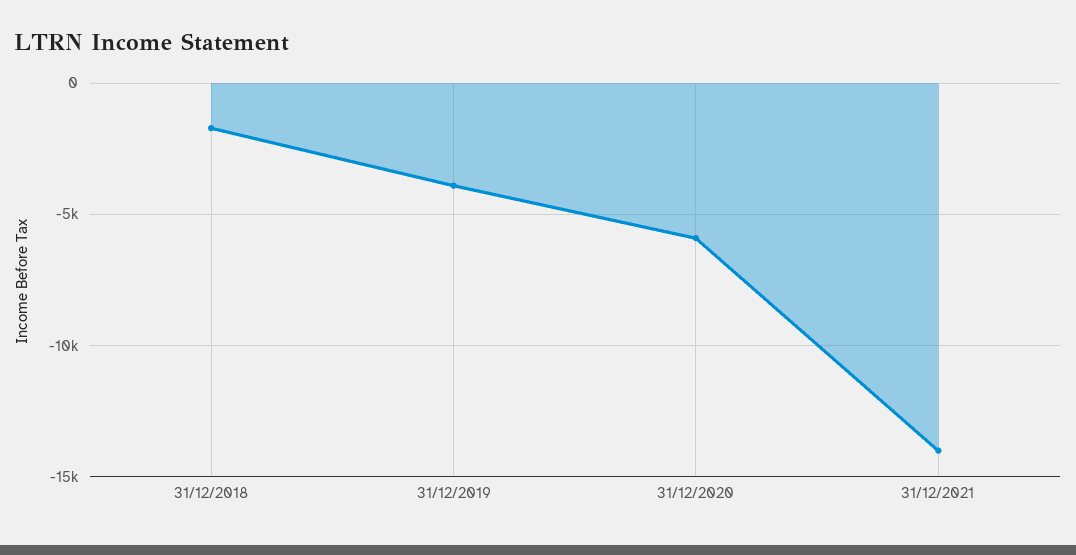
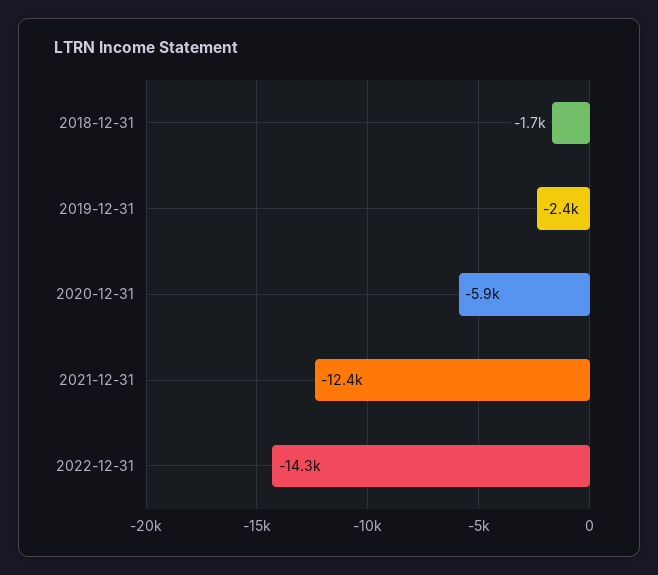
31/12/2019: -4000 -> -2400
31/12/2021: -14000 -> -12400
2022-12-31: none -> -14300

